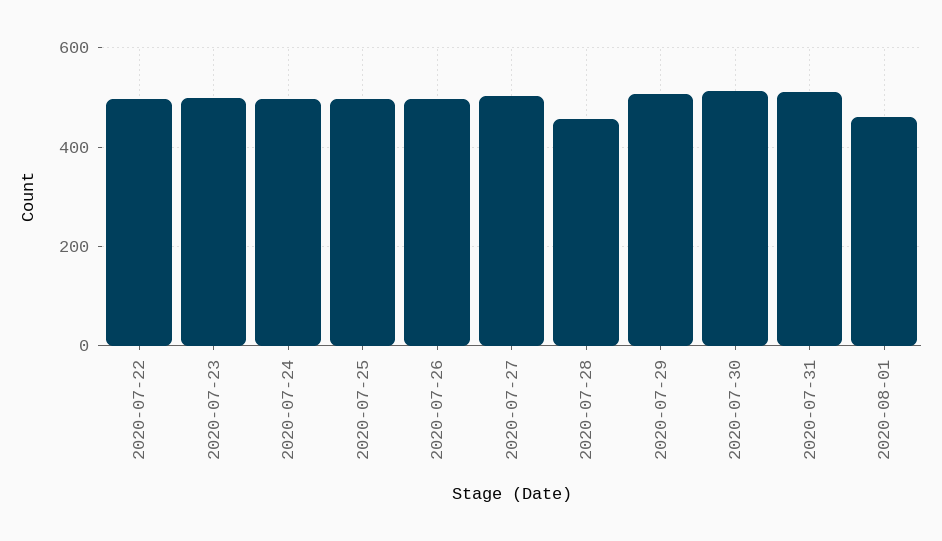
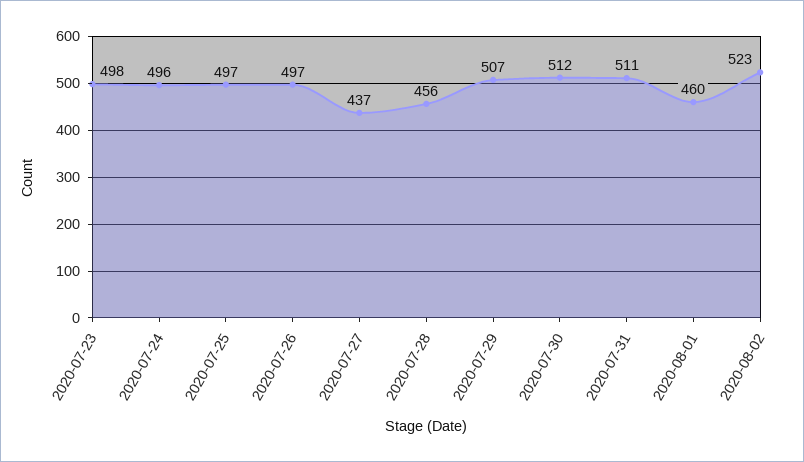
2020-07-22: 500 -> none
2020-07-27: 500 -> 437
2020-08-02: none -> 523

